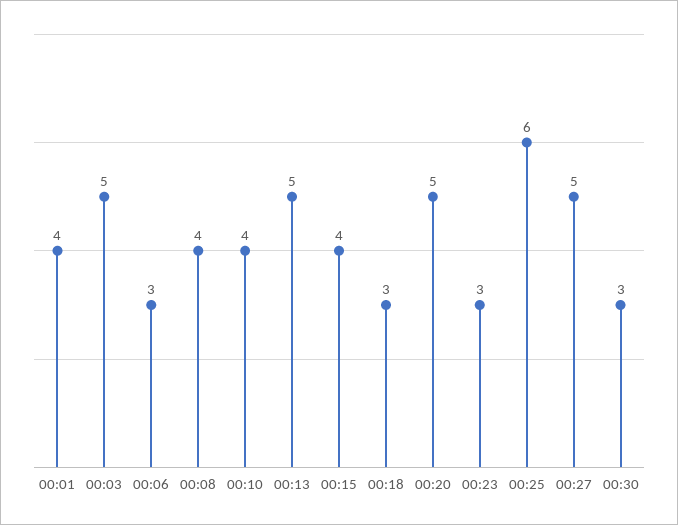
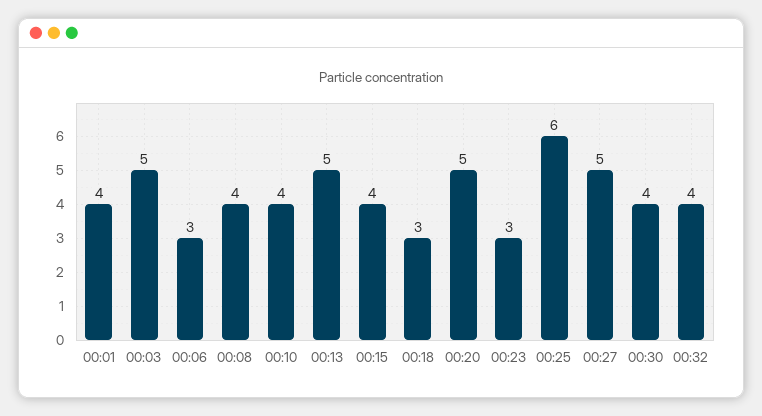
00:30: 3 -> 4
00:32: none -> 4

